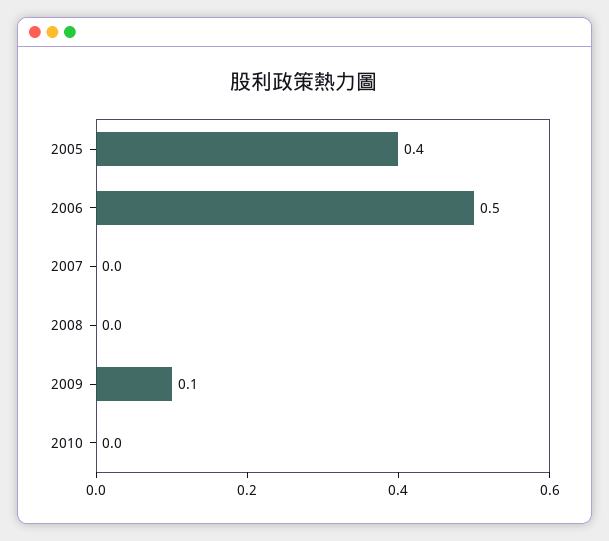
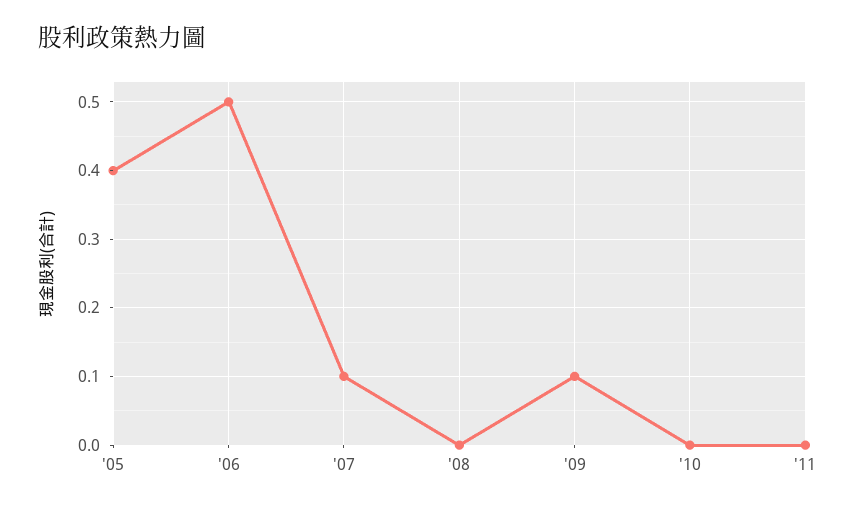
2007: 0 -> 0.1
'11: none -> 0

